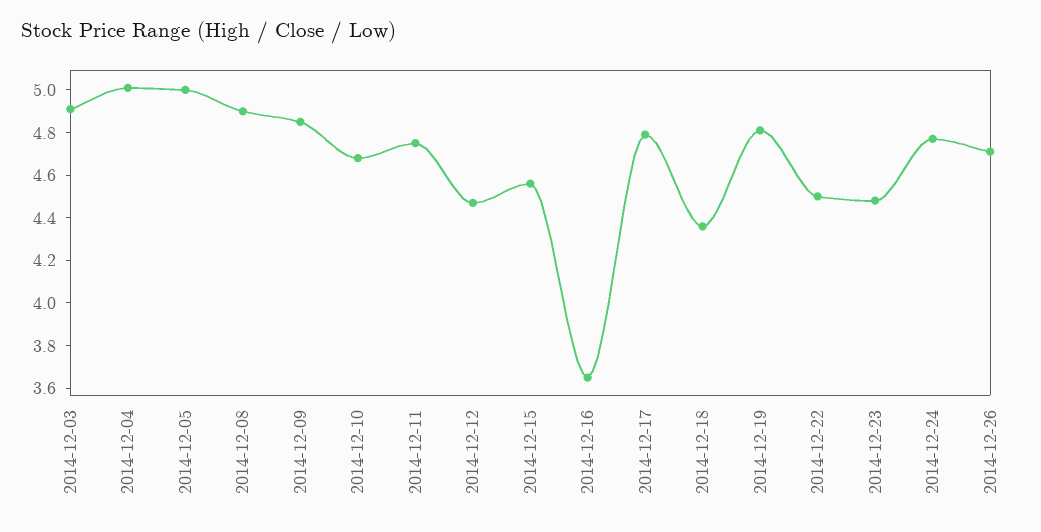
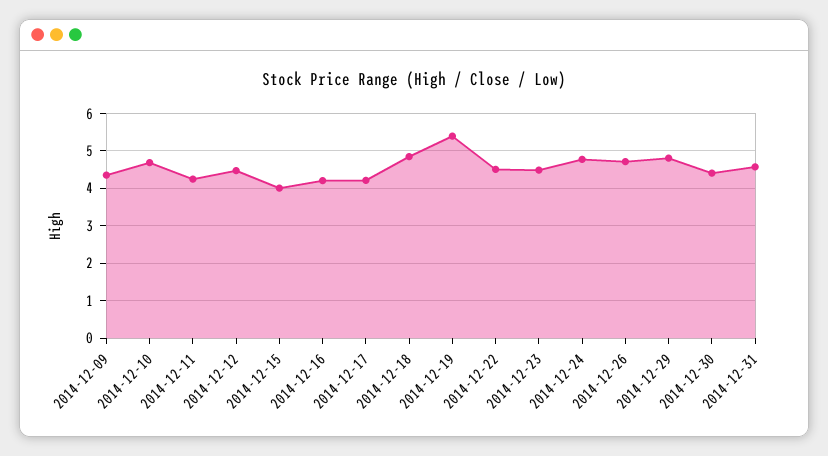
2014-12-03: 4.9 -> none
2014-12-04: 5 -> none
2014-12-05: 5 -> none
2014-12-08: 4.9 -> none
2014-12-09: 4.85 -> 4.4
2014-12-11: 4.75 -> 4.2
2014-12-15: 4.55 -> 4
2014-12-16: 3.65 -> 4.2
2014-12-17: 4.8 -> 4.2
2014-12-18: 4.35 -> 4.8
2014-12-19: 4.8 -> 5.4
2014-12-29: none -> 4.8
2014-12-30: none -> 4.4
2014-12-31: none -> 4.6

